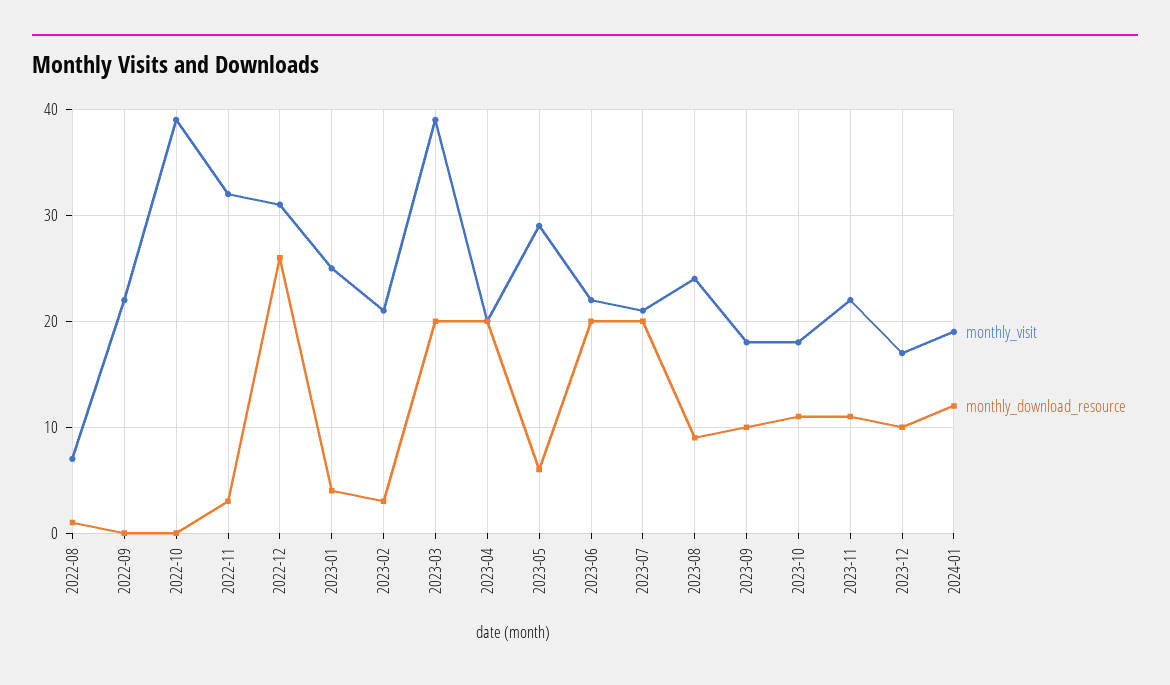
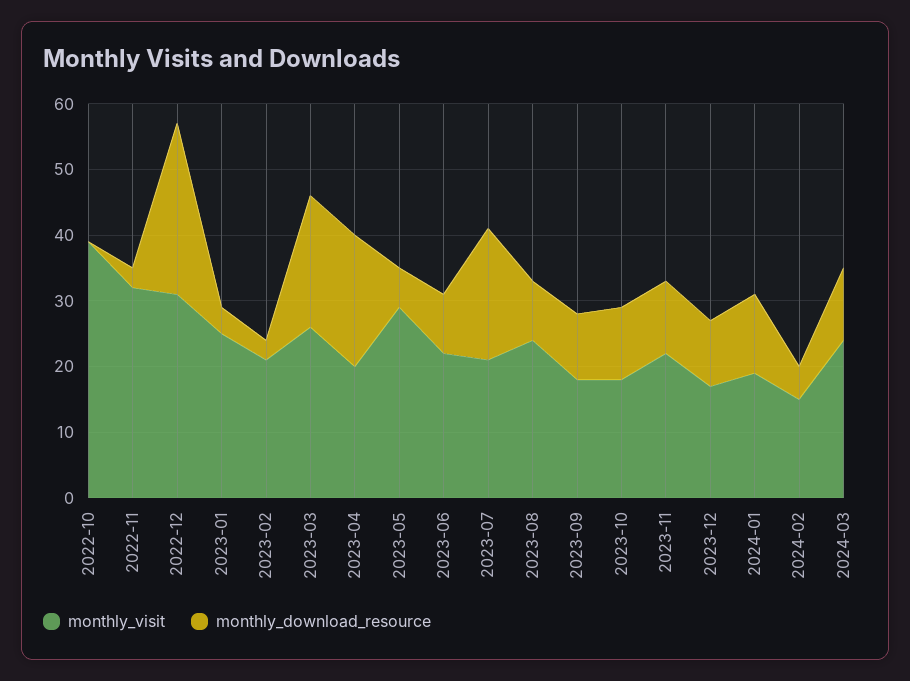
monthly_visit, 2022-08: 7 -> none
monthly_download_resource, 2022-08: 1 -> none
monthly_visit, 2022-09: 22 -> none
monthly_download_resource, 2022-09: 0 -> none
monthly_visit, 2023-03: 39 -> 25
monthly_download_resource, 2023-06: 20 -> 10
monthly_visit, 2024-02: none -> 15
monthly_download_resource, 2024-02: none -> 5
monthly_visit, 2024-03: none -> 25
monthly_download_resource, 2024-03: none -> 10

